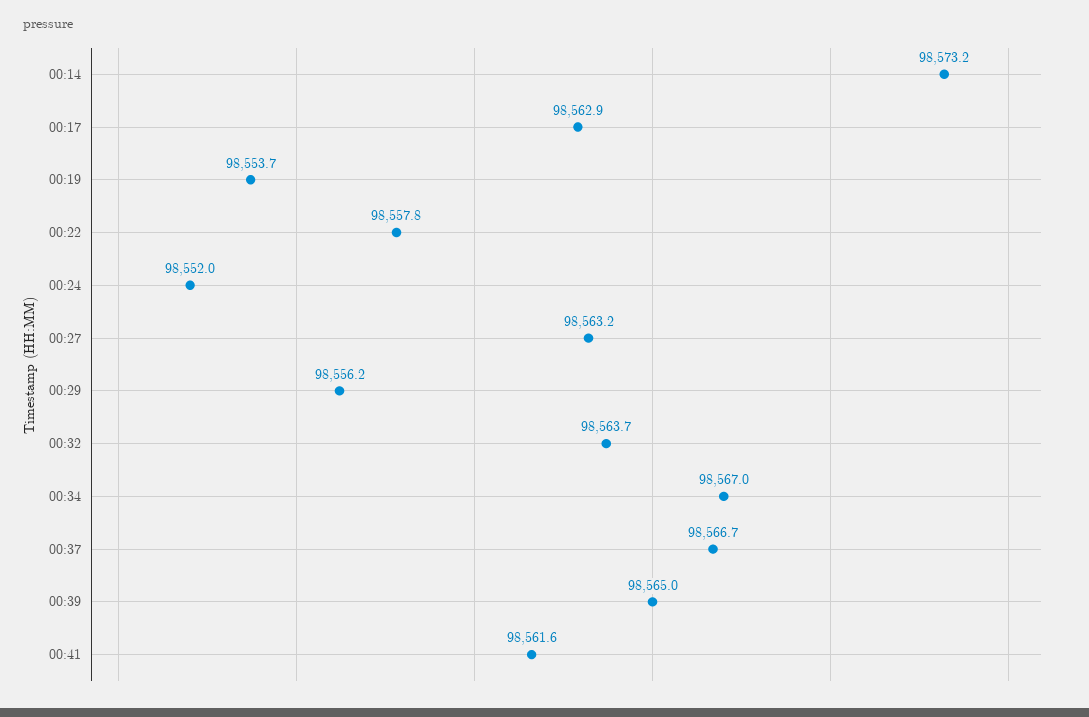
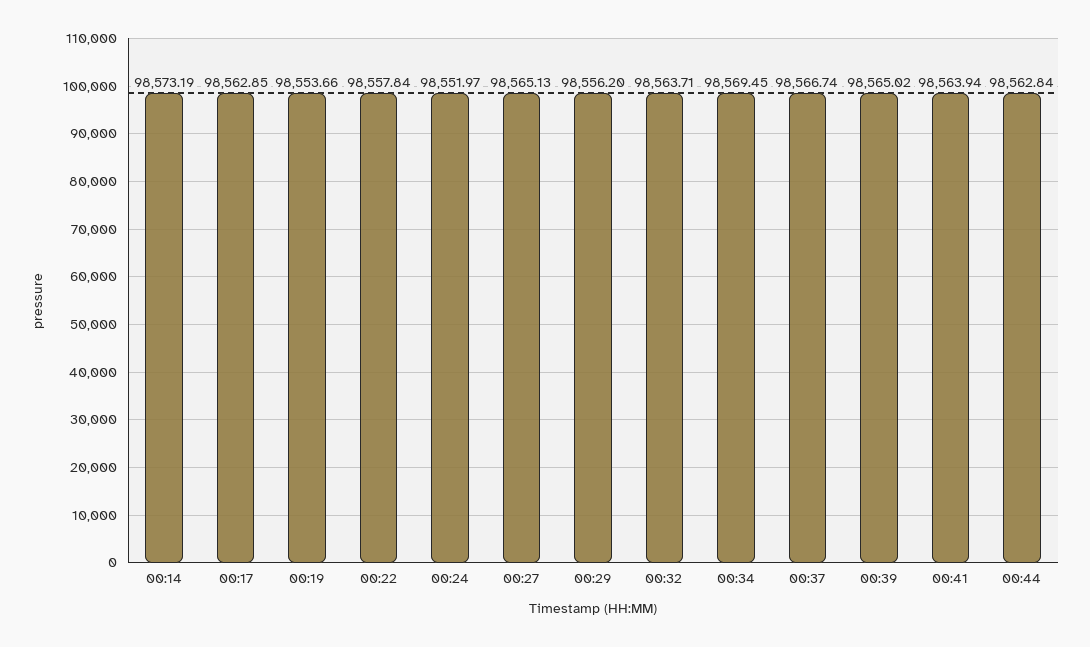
00:27: 98563.2 -> 98565.13
00:34: 98567 -> 98569.45
00:41: 98561.6 -> 98563.94
00:44: none -> 98562.84

